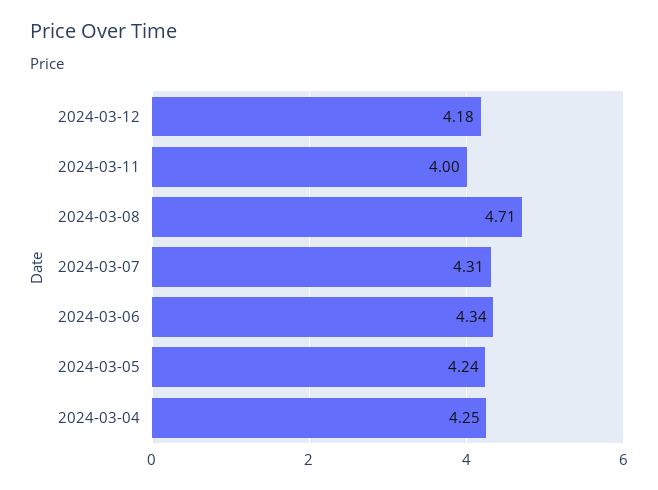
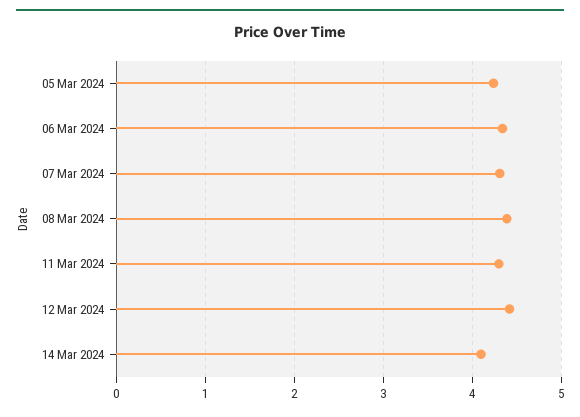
2024-03-12: 4.18 -> 4.4
2024-03-11: 4 -> 4.3
2024-03-08: 4.71 -> 4.4
2024-03-04: 4.25 -> none
14 Mar 2024: none -> 4.1

